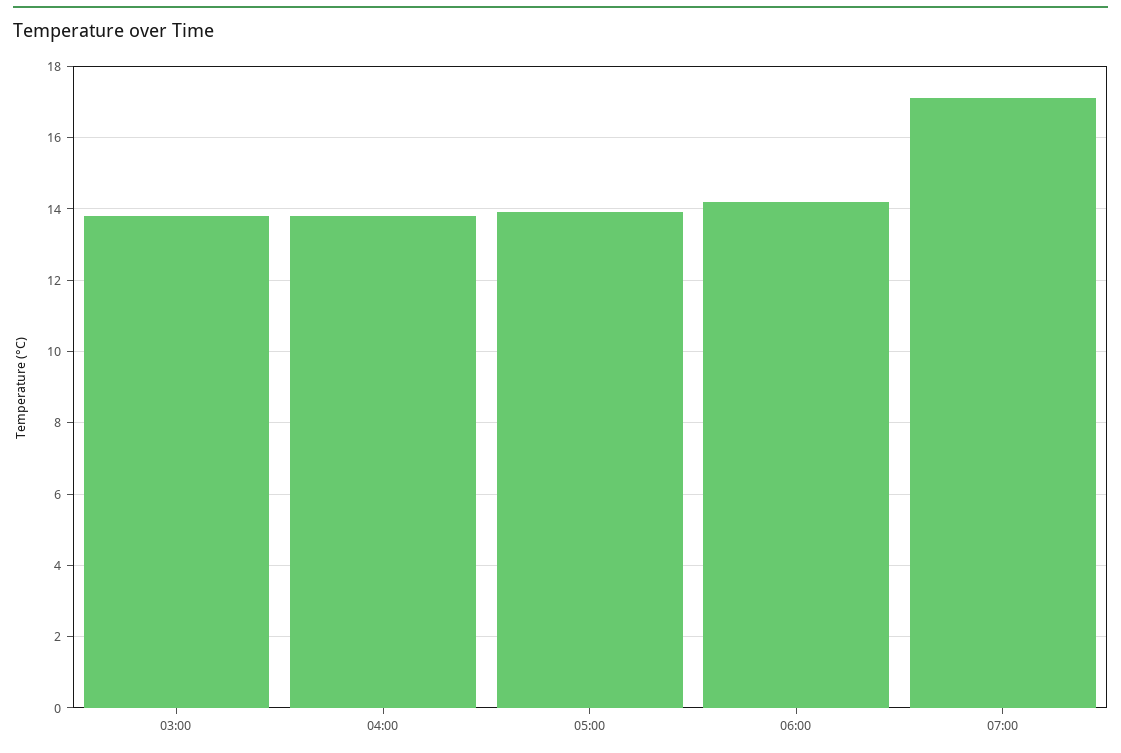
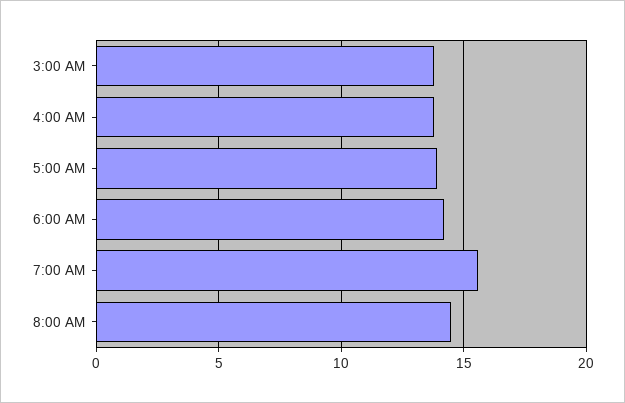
07:00: 17 -> 15.5
8:00 AM: none -> 14.5

